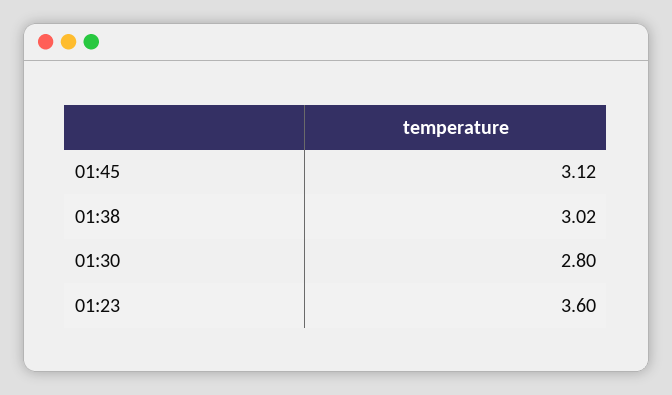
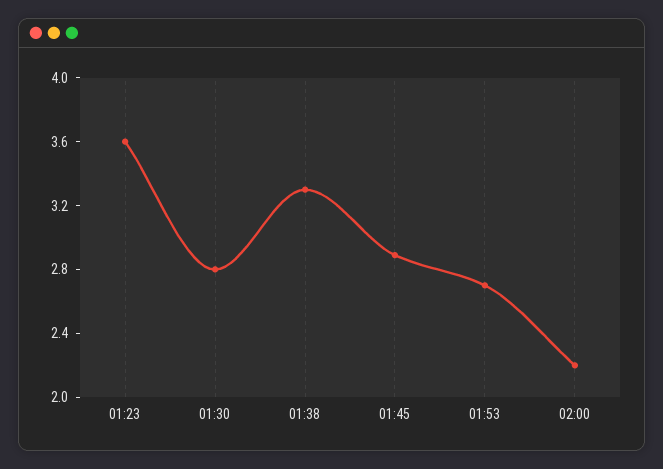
01:45: 3.12 -> 2.9
01:38: 3.02 -> 3.3
01:53: none -> 2.7
02:00: none -> 2.2

